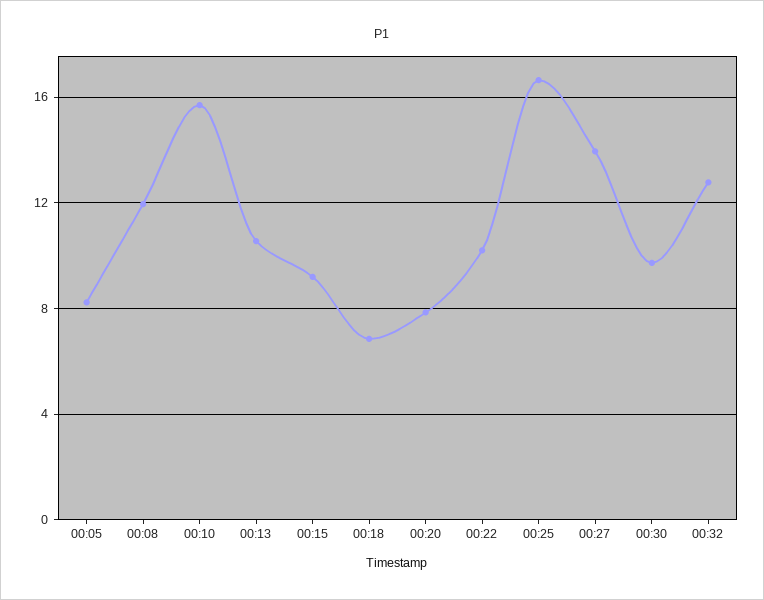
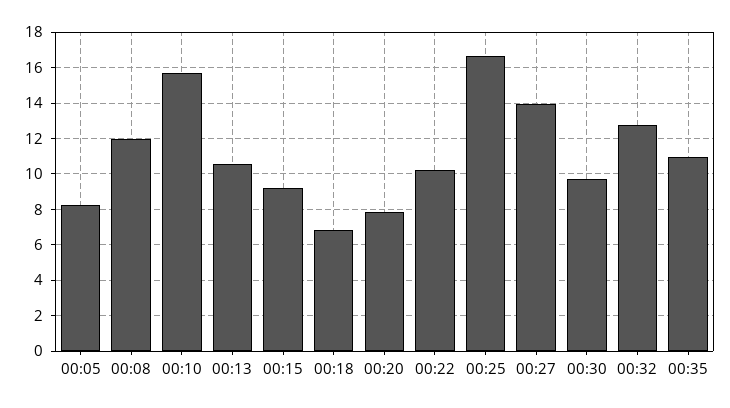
00:35: none -> 11

